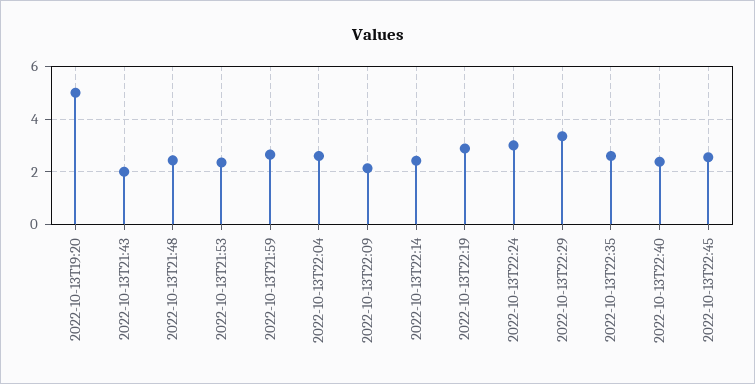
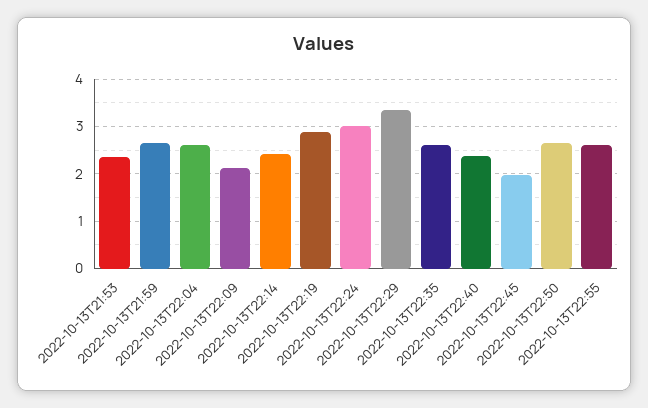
2022-10-13T19:20: 5 -> none
2022-10-13T21:43: 2 -> none
2022-10-13T21:48: 2.5 -> none
2022-10-13T22:45: 2.5 -> 2
2022-10-13T22:50: none -> 2.6
2022-10-13T22:55: none -> 2.6

